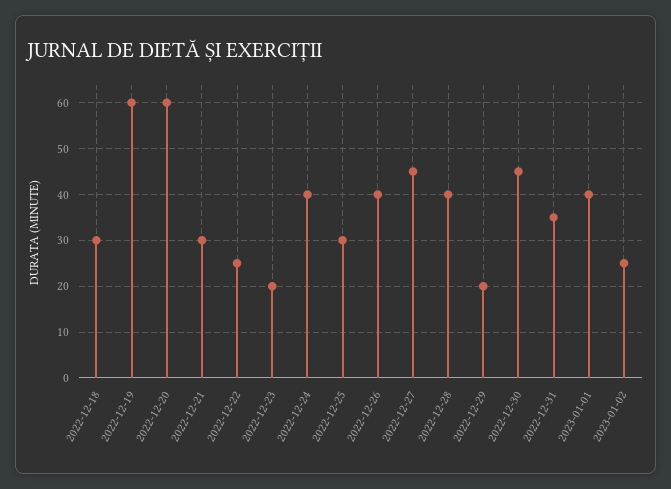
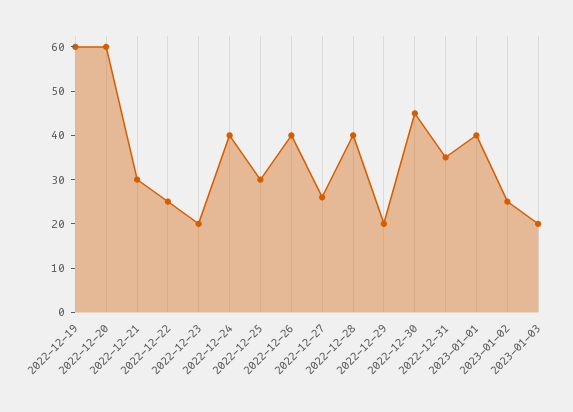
2022-12-18: 30 -> none
2022-12-27: 45 -> 25
2023-01-03: none -> 20

